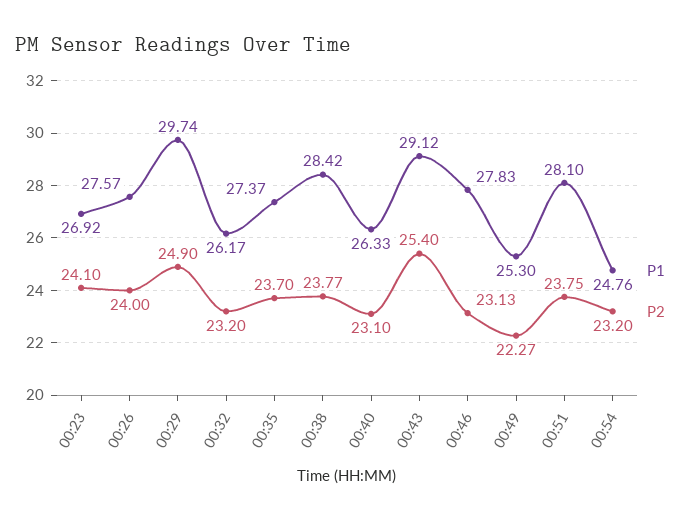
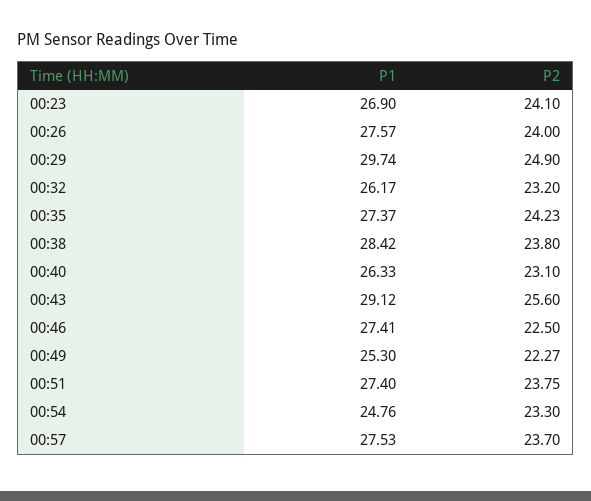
P1, 00:23: 26.92 -> 26.9
P2, 00:35: 23.7 -> 24.23
P2, 00:38: 23.77 -> 23.8
P2, 00:43: 25.4 -> 25.6
P1, 00:46: 27.83 -> 27.41
P2, 00:46: 23.13 -> 22.5
P1, 00:51: 28.1 -> 27.4
P2, 00:54: 23.2 -> 23.3
P1, 00:57: none -> 27.53
P2, 00:57: none -> 23.7

